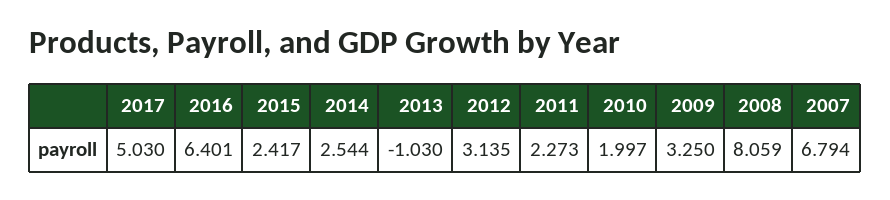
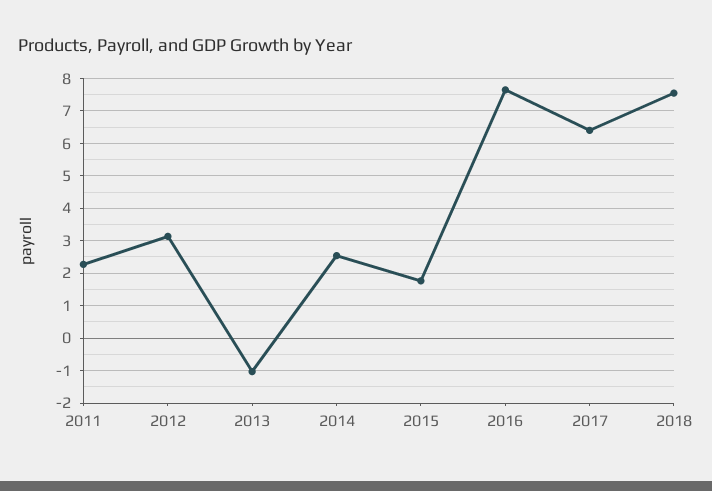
2017: 5.03 -> 6.4
2016: 6.401 -> 7.6
2015: 2.417 -> 1.8
2010: 1.997 -> none
2009: 3.25 -> none
2008: 8.059 -> none
2007: 6.794 -> none
2018: none -> 7.6

